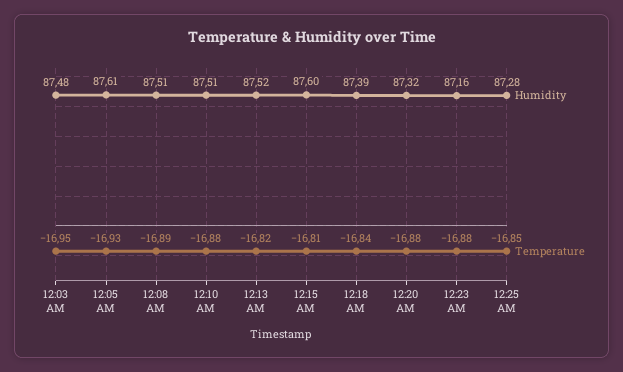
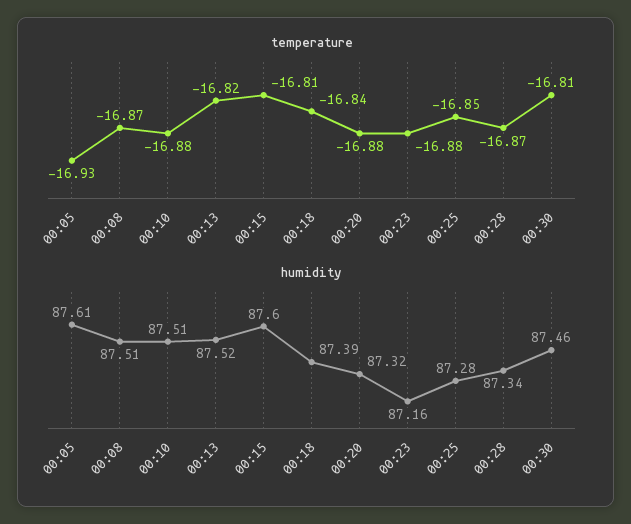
Humidity, 12:03 AM: 87.48 -> none
Temperature, 12:03 AM: -16.95 -> none
Temperature, 12:08 AM: -16.89 -> -16.87
Temperature, 00:28: none -> -16.87
Temperature, 00:30: none -> -16.81
Humidity, 00:28: none -> 87.34
Humidity, 00:30: none -> 87.46

